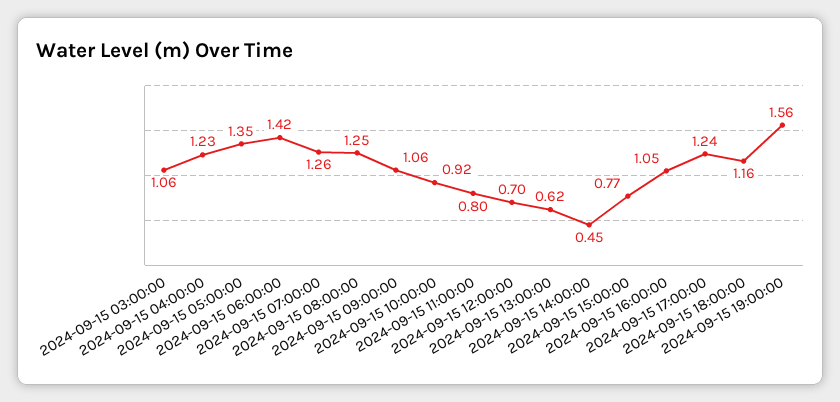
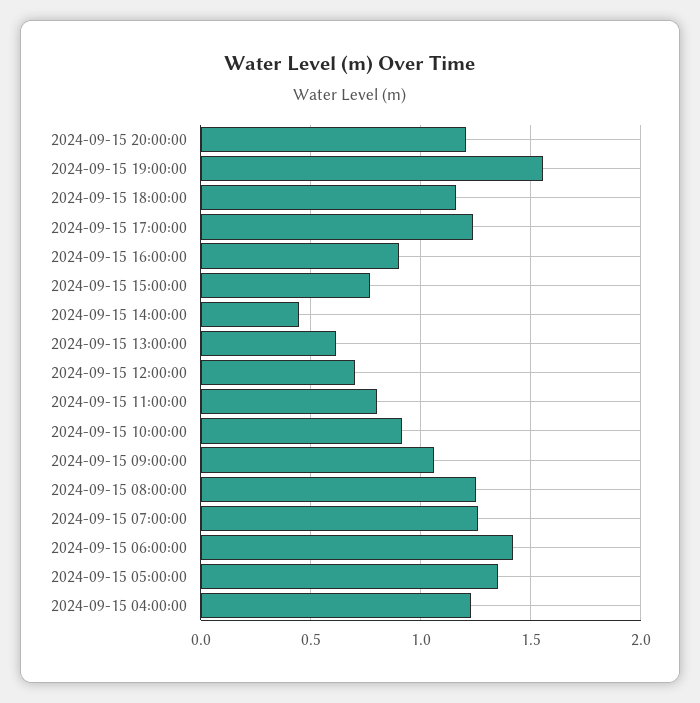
2024-09-15 03:00:00: 1.06 -> none
2024-09-15 16:00:00: 1.05 -> 0.9
2024-09-15 20:00:00: none -> 1.2

